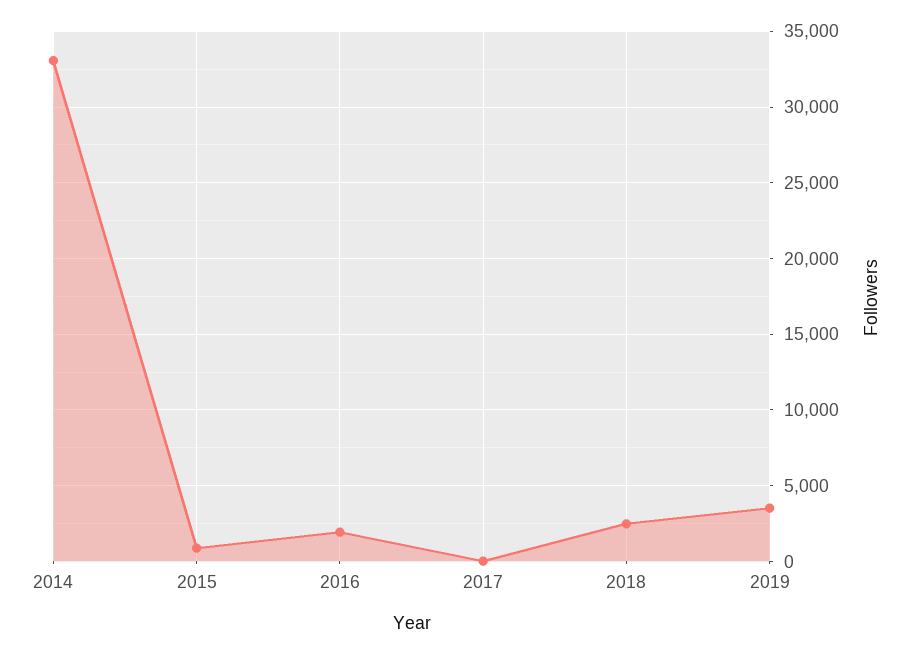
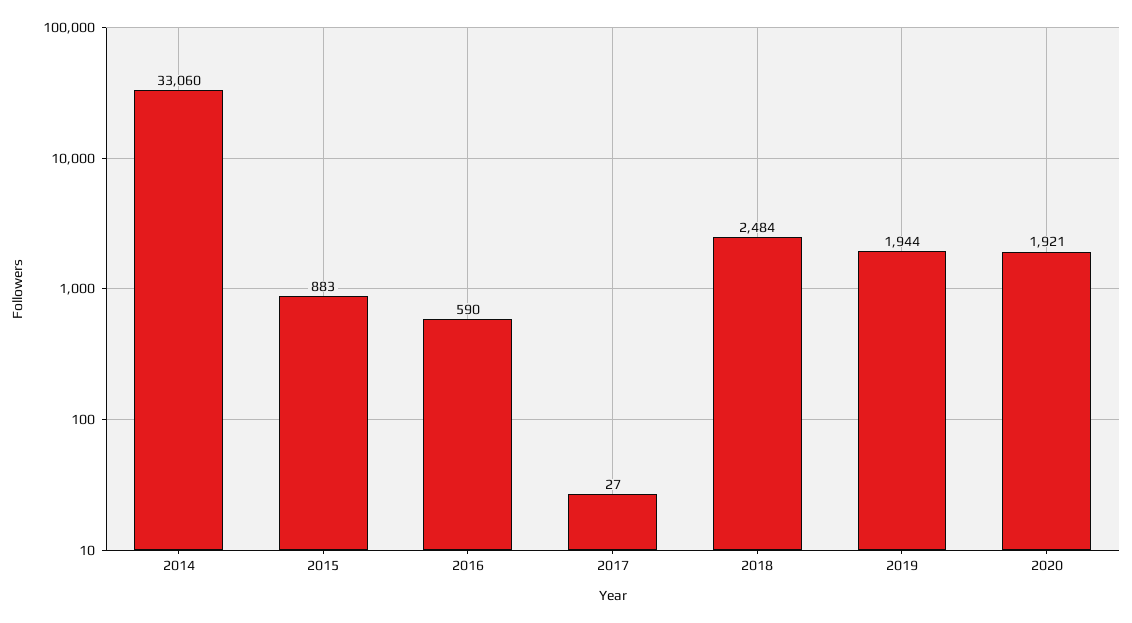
2016: 2000 -> 590
2019: 3500 -> 1944
2020: none -> 1921

